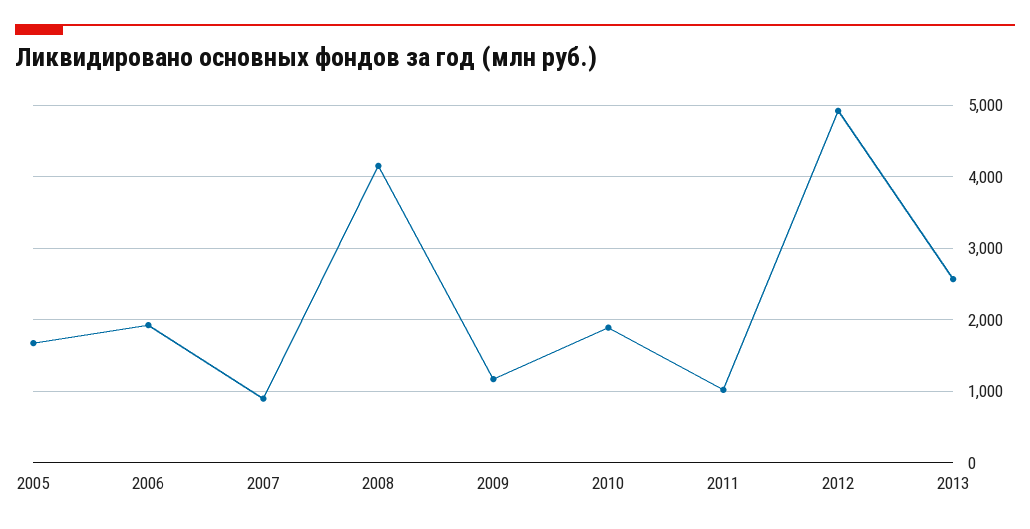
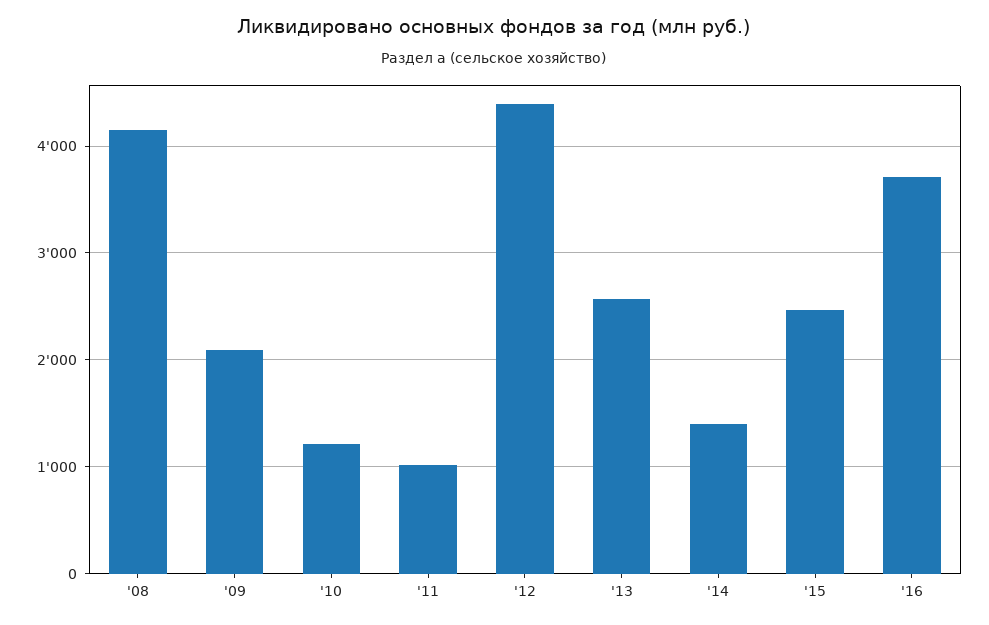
2005: 1700 -> none
2006: 1900 -> none
2007: 900 -> none
2009: 1200 -> 2100
2010: 1900 -> 1200
2012: 4900 -> 4400
'14: none -> 1400
'15: none -> 2500
'16: none -> 3700

